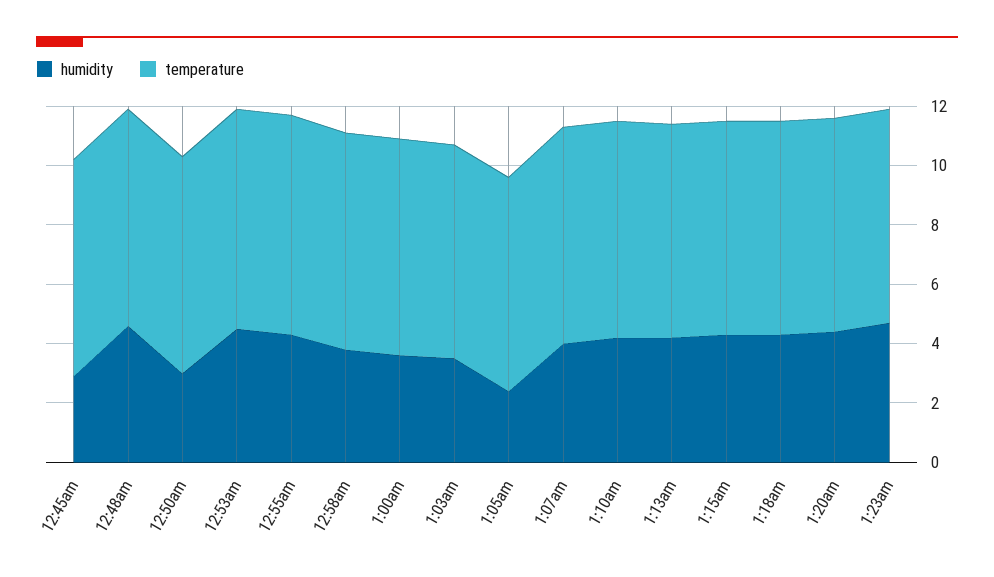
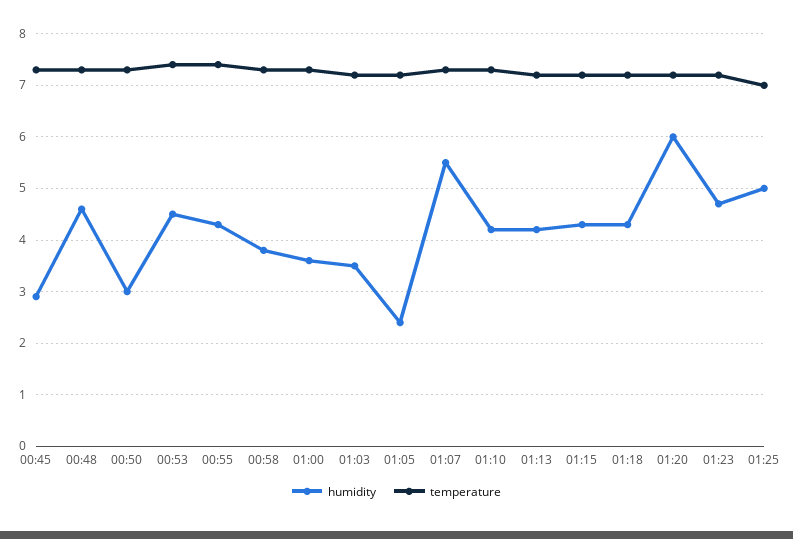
humidity, 1:07am: 4 -> 5.5
humidity, 1:20am: 4.5 -> 6
humidity, 01:25: none -> 5
temperature, 01:25: none -> 7

